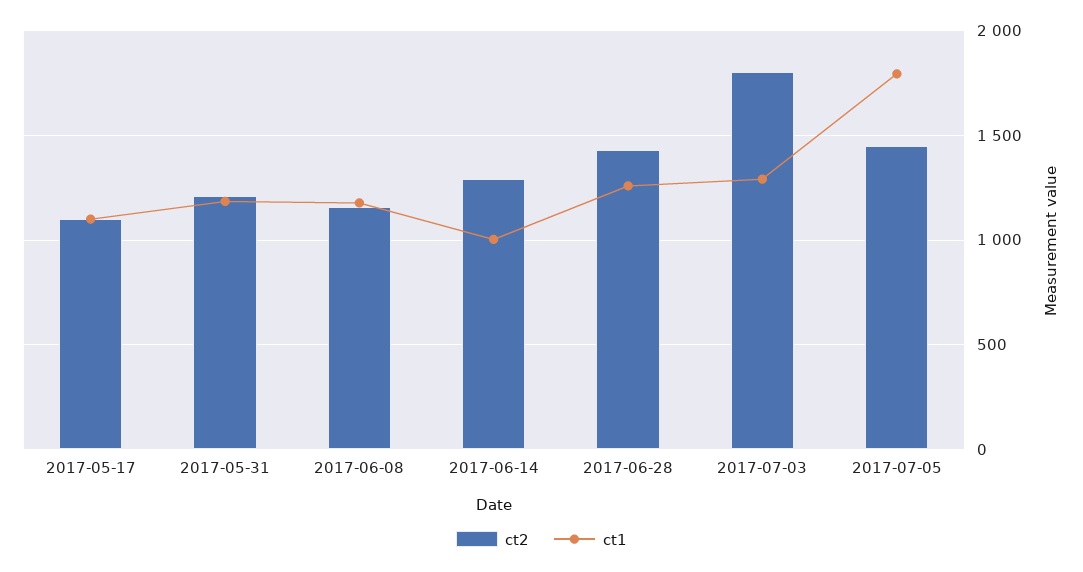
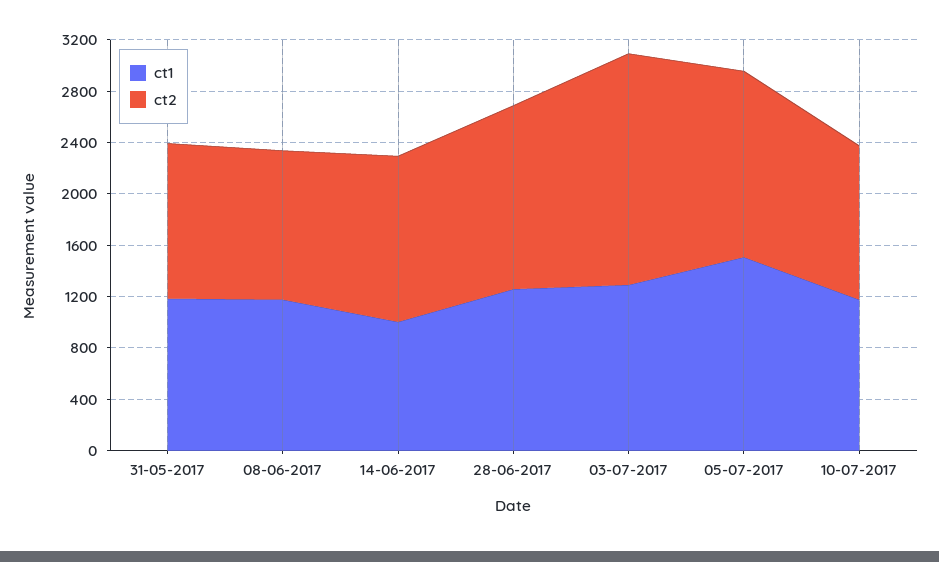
ct2, 2017-05-17: 1100 -> none
ct1, 2017-05-17: 1100 -> none
ct1, 2017-07-05: 1800 -> 1500
ct1, 10-07-2017: none -> 1200
ct2, 10-07-2017: none -> 1200

